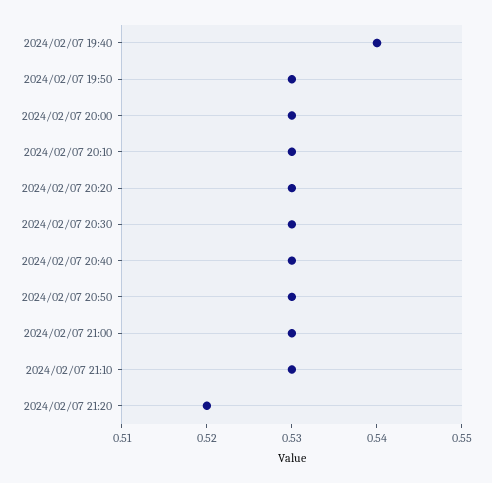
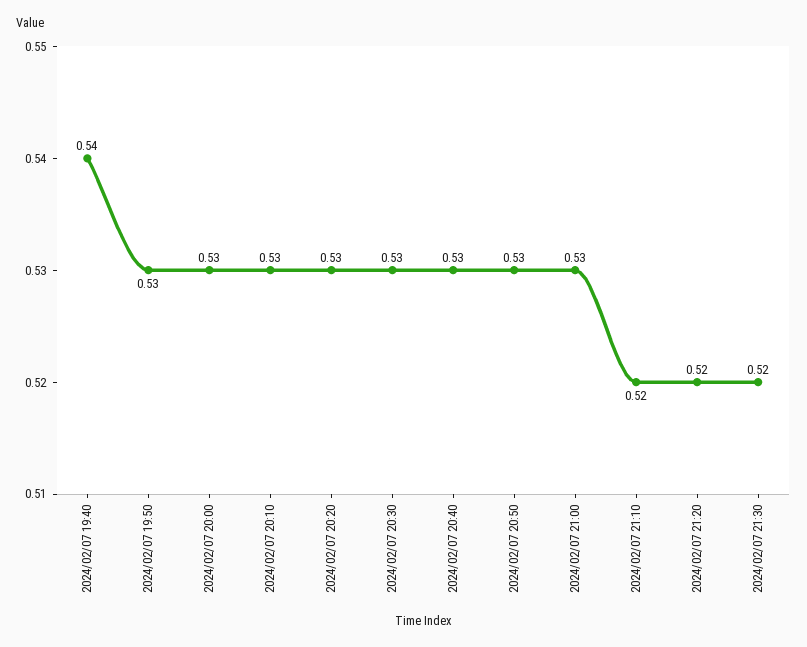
2024/02/07 21:10: 0.53 -> 0.52
2024/02/07 21:30: none -> 0.52

